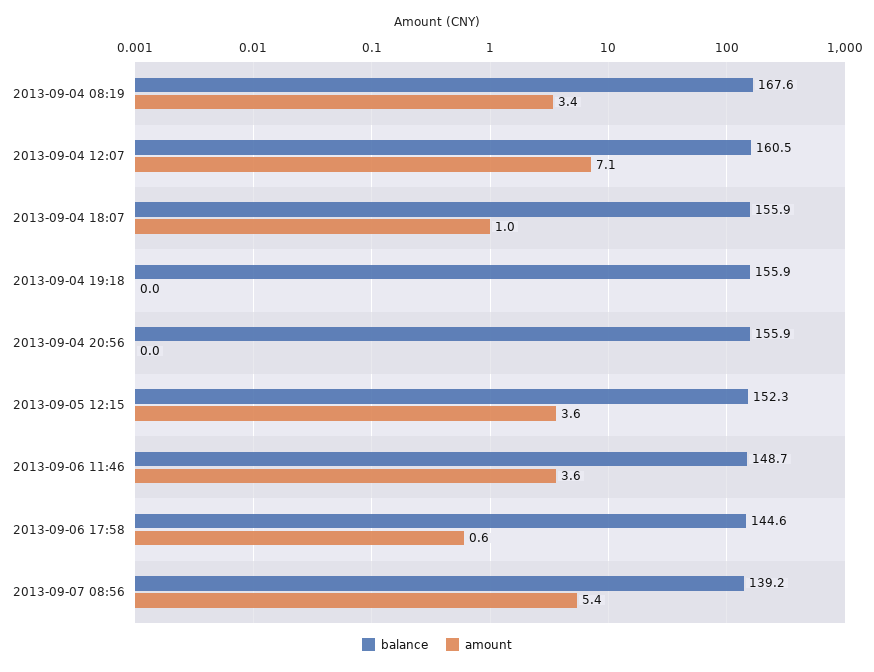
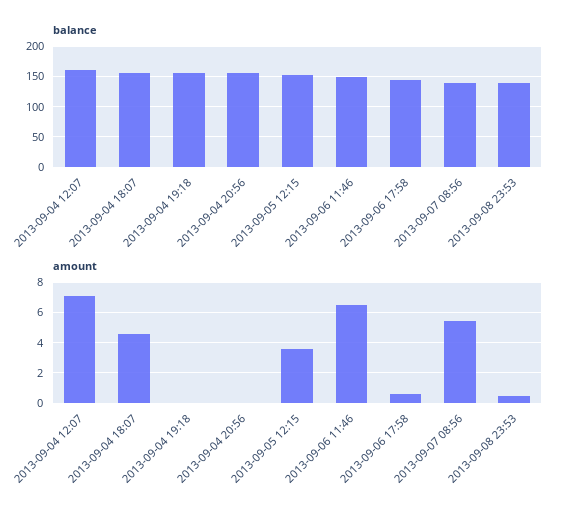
balance, 2013-09-04 08:19: 167.6 -> none
amount, 2013-09-04 08:19: 3.4 -> none
amount, 2013-09-04 18:07: 1 -> 4.5
amount, 2013-09-06 11:46: 3.6 -> 6.5
balance, 2013-09-08 23:53: none -> 140
amount, 2013-09-08 23:53: none -> 0.5

